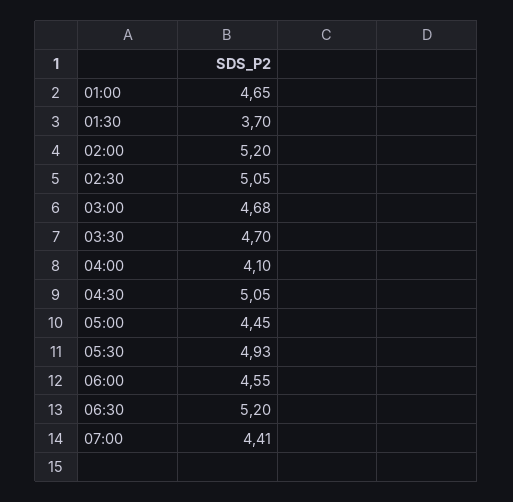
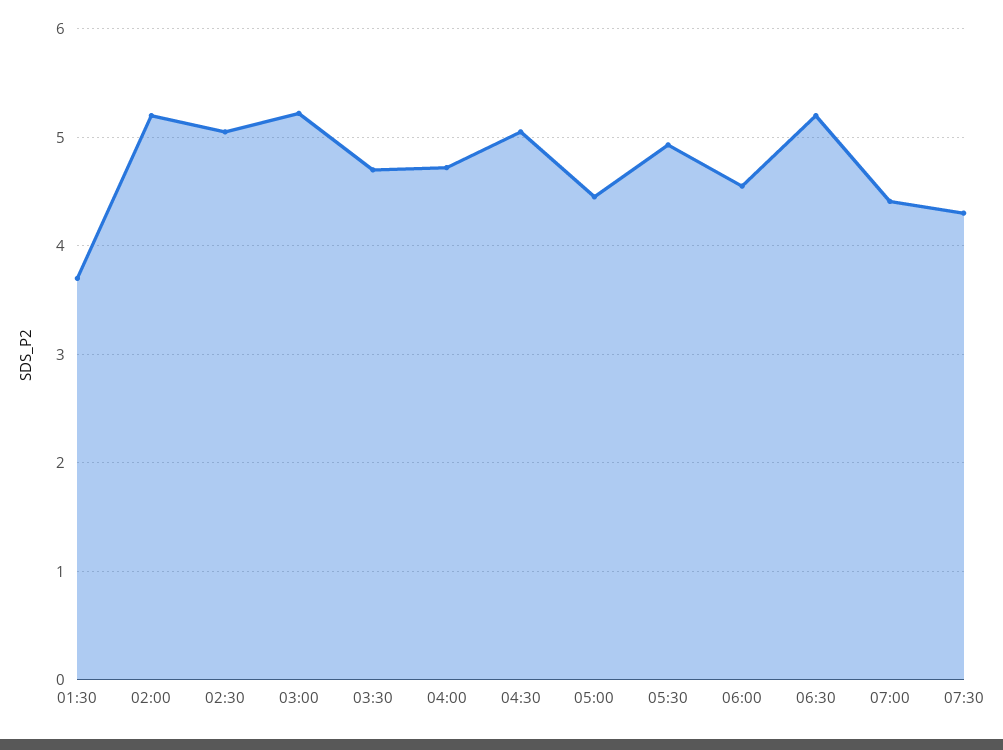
01:00: 4.65 -> none
03:00: 4.68 -> 5.2
04:00: 4.1 -> 4.7
07:30: none -> 4.3

